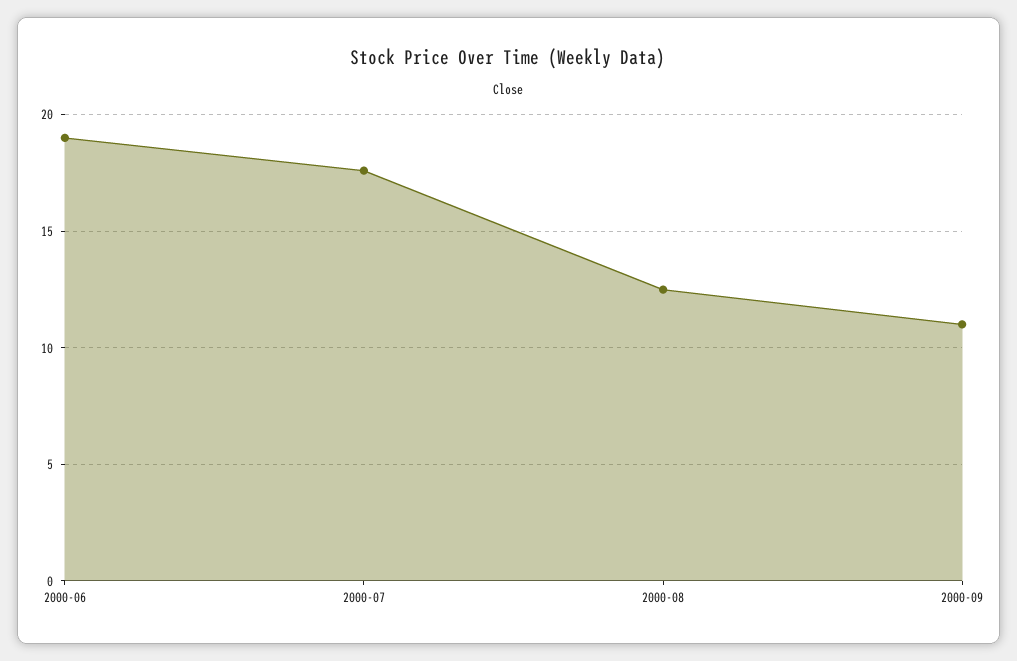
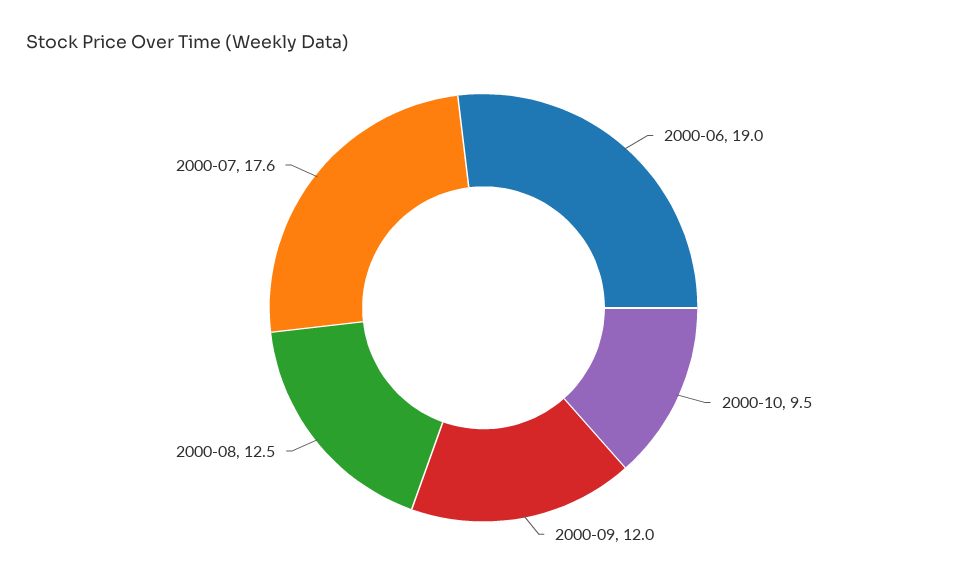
2000-09: 11 -> 12
2000-10: none -> 9.5

